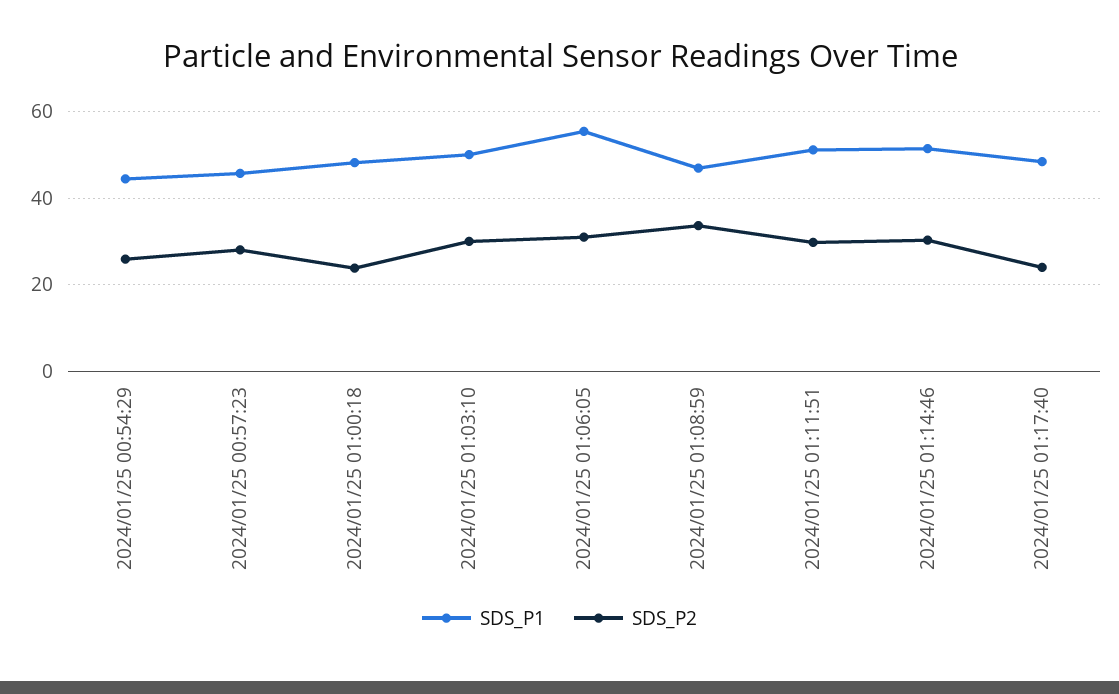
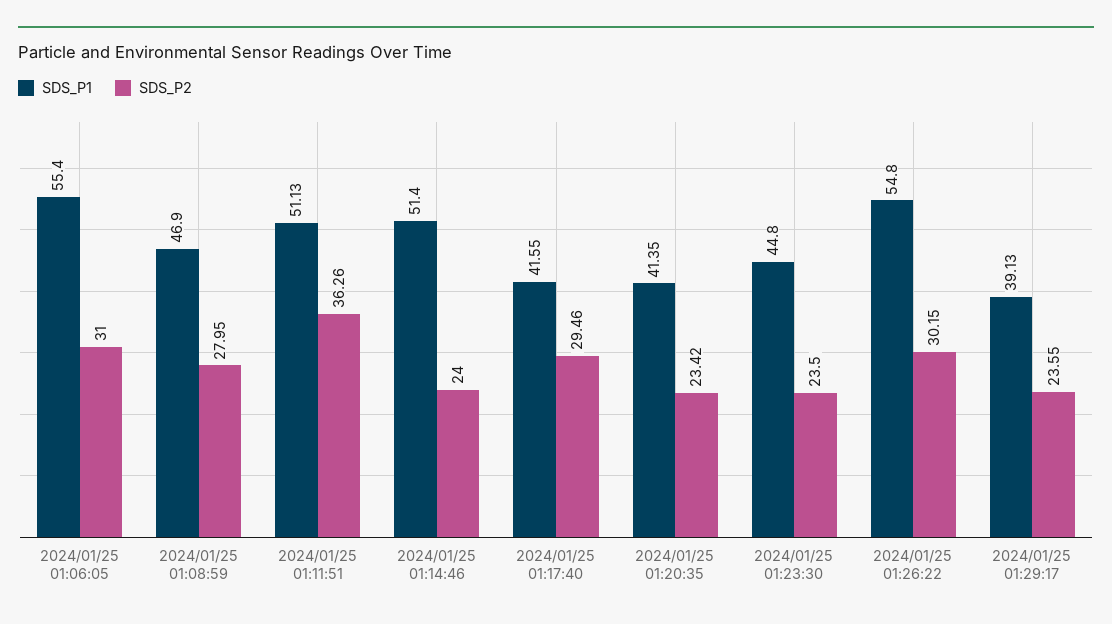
SDS_P1, 2024/01/25 00:54:29: 44 -> none
SDS_P2, 2024/01/25 00:54:29: 26 -> none
SDS_P1, 2024/01/25 00:57:23: 46 -> none
SDS_P2, 2024/01/25 00:57:23: 28 -> none
SDS_P1, 2024/01/25 01:00:18: 48 -> none
SDS_P2, 2024/01/25 01:00:18: 24 -> none
SDS_P1, 2024/01/25 01:03:10: 50 -> none
SDS_P2, 2024/01/25 01:03:10: 30 -> none
SDS_P2, 2024/01/25 01:08:59: 34 -> 27.95
SDS_P2, 2024/01/25 01:11:51: 30 -> 36.26
SDS_P2, 2024/01/25 01:14:46: 30 -> 24
SDS_P1, 2024/01/25 01:17:40: 48 -> 41.55
SDS_P2, 2024/01/25 01:17:40: 24 -> 29.46
SDS_P1, 2024/01/25 01:20:35: none -> 41.35
SDS_P2, 2024/01/25 01:20:35: none -> 23.42
SDS_P1, 2024/01/25 01:23:30: none -> 44.8
SDS_P2, 2024/01/25 01:23:30: none -> 23.5
SDS_P1, 2024/01/25 01:26:22: none -> 54.8
SDS_P2, 2024/01/25 01:26:22: none -> 30.15
SDS_P1, 2024/01/25 01:29:17: none -> 39.13
SDS_P2, 2024/01/25 01:29:17: none -> 23.55

